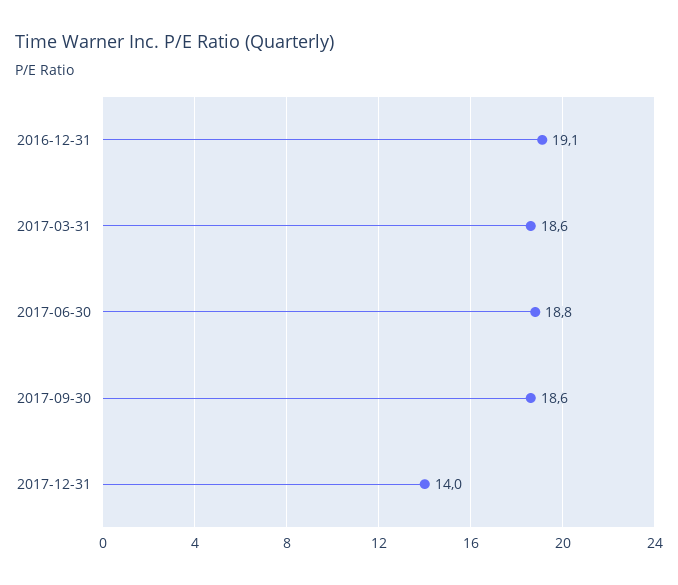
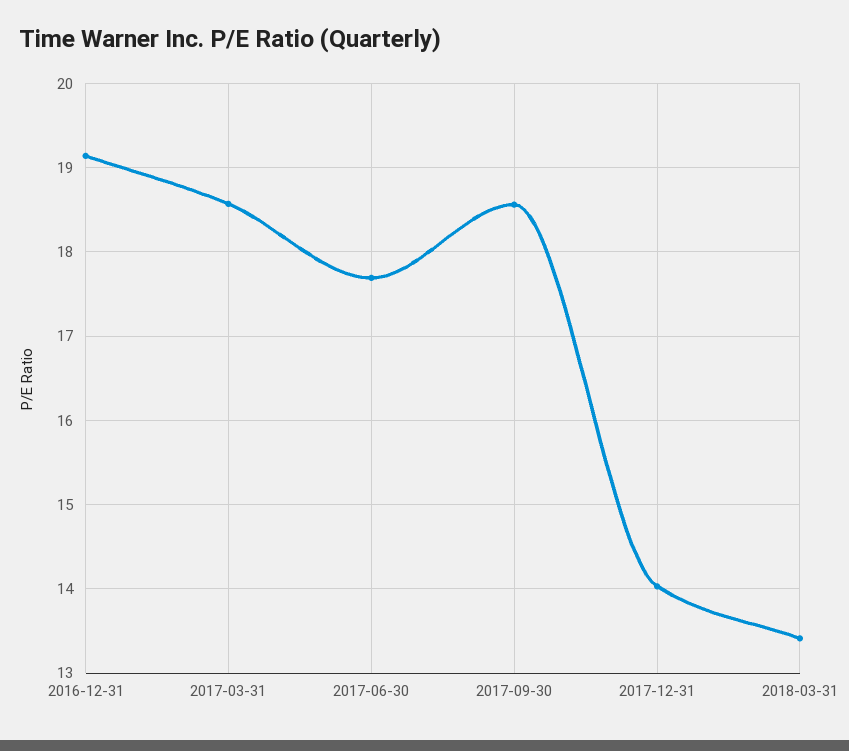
2017-06-30: 18.8 -> 17.7
2018-03-31: none -> 13.4

